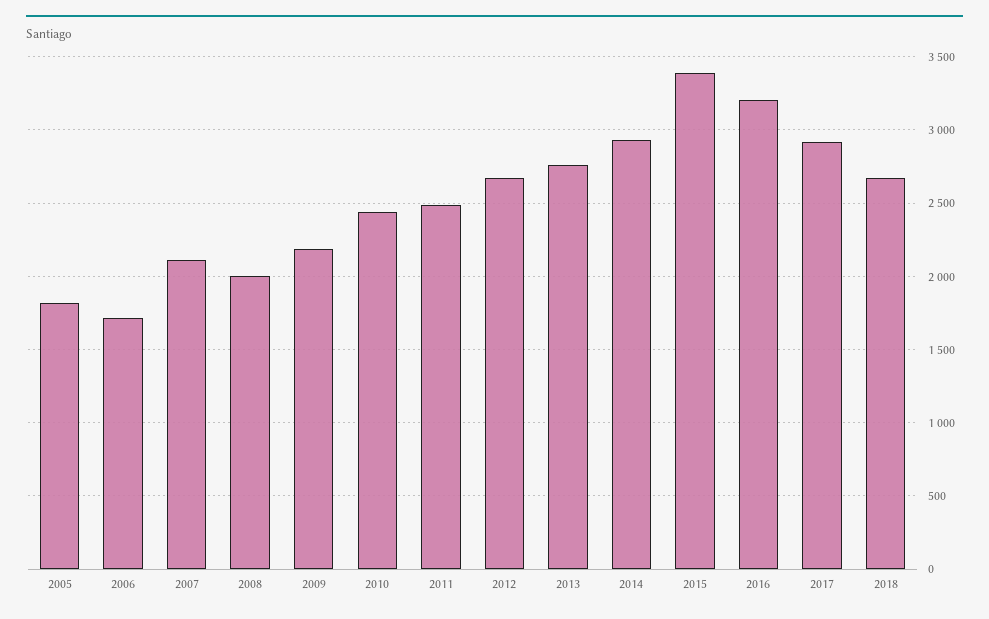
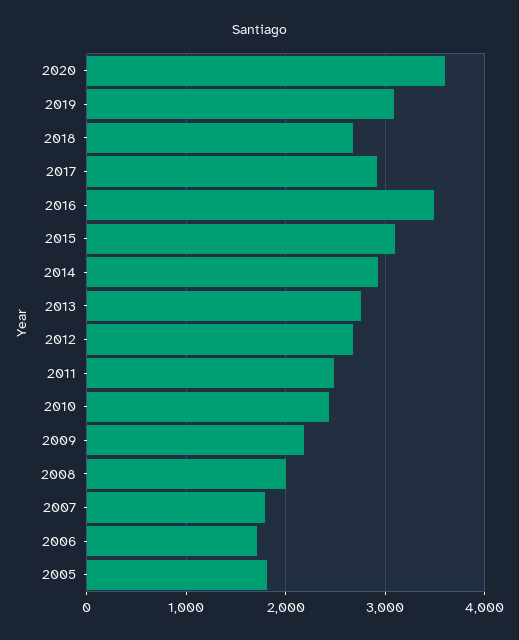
2007: 2100 -> 1800
2015: 3400 -> 3100
2016: 3200 -> 3500
2020: none -> 3600
2019: none -> 3100

